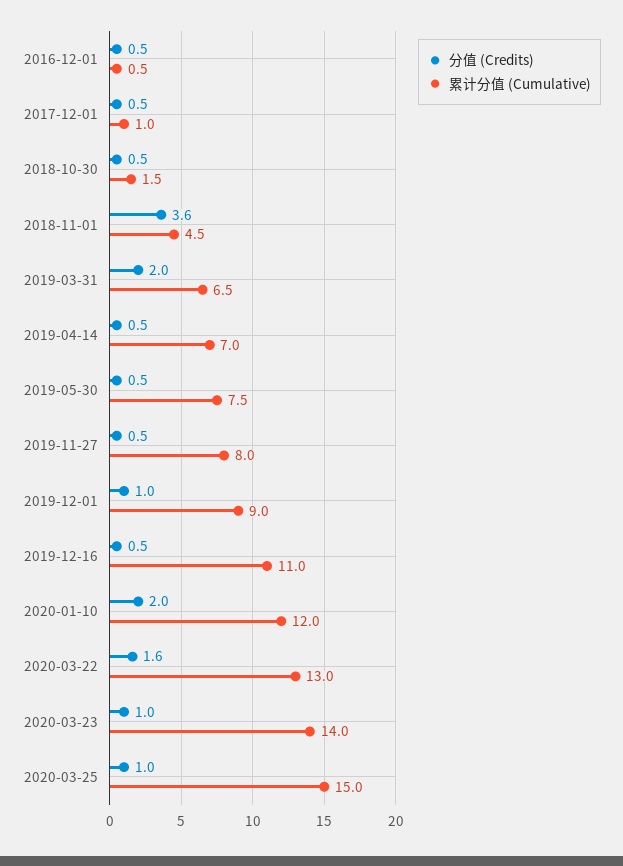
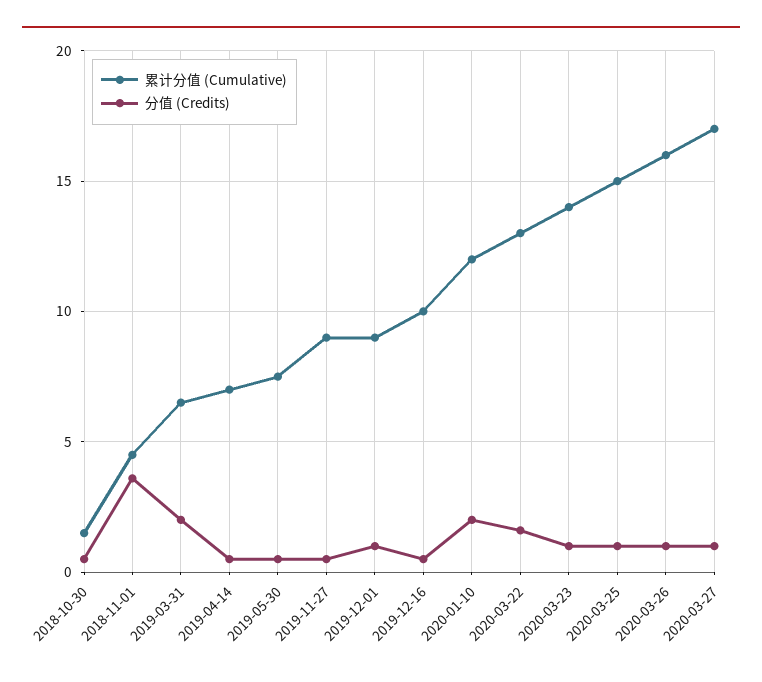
分值 (Credits), 2016-12-01: 0.5 -> none
累计分值 (Cumulative), 2016-12-01: 0.5 -> none
分值 (Credits), 2017-12-01: 0.5 -> none
累计分值 (Cumulative), 2017-12-01: 1 -> none
累计分值 (Cumulative), 2019-11-27: 8 -> 9
累计分值 (Cumulative), 2019-12-16: 11 -> 10
累计分值 (Cumulative), 2020-03-26: none -> 16
分值 (Credits), 2020-03-26: none -> 1
累计分值 (Cumulative), 2020-03-27: none -> 17
分值 (Credits), 2020-03-27: none -> 1

